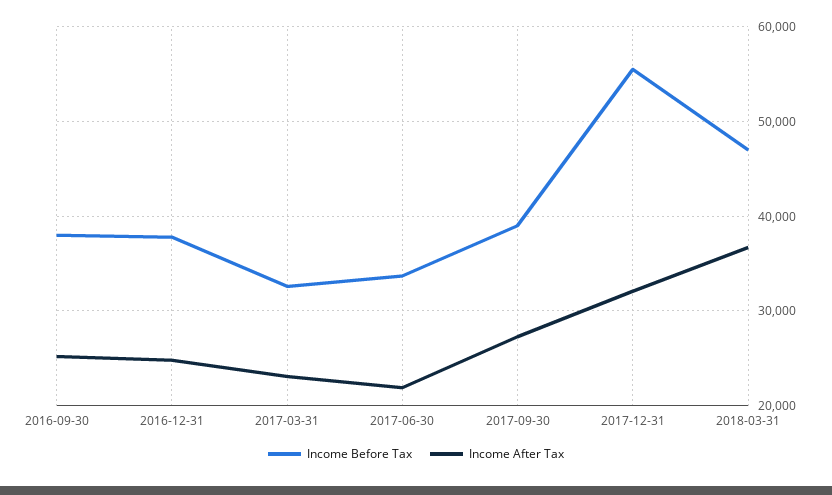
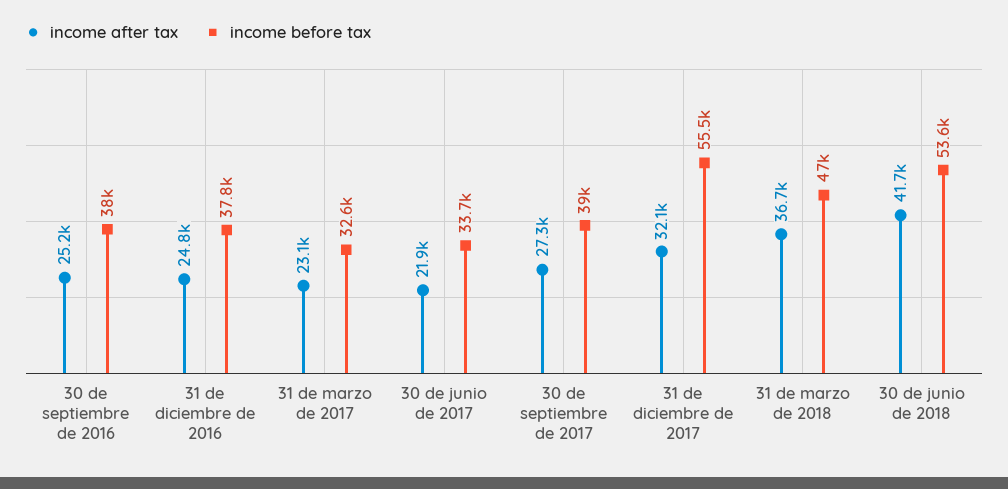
Income After Tax, 30 de junio de 2018: none -> 41700
Income Before Tax, 30 de junio de 2018: none -> 53600

